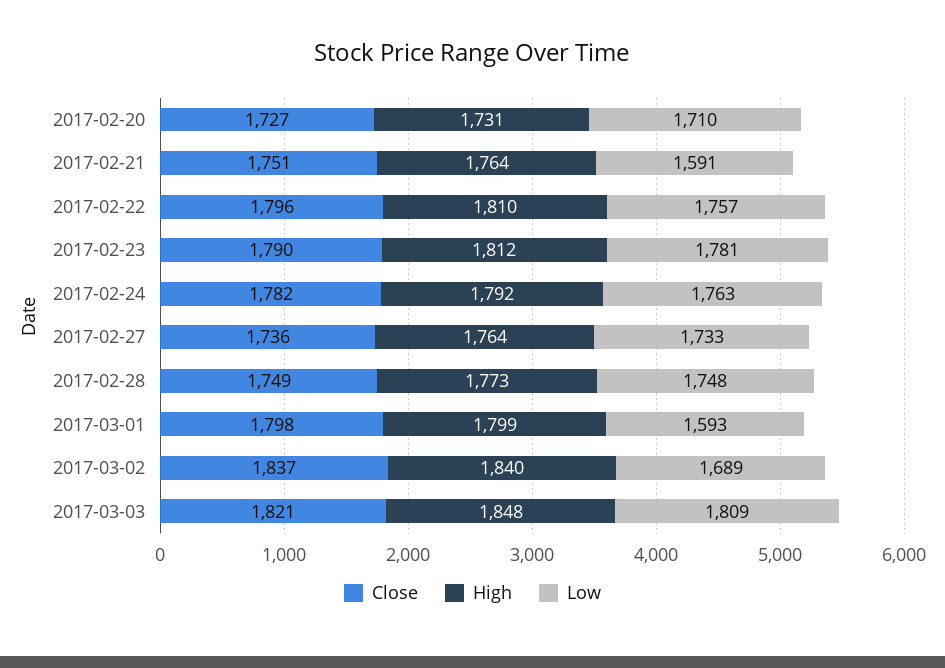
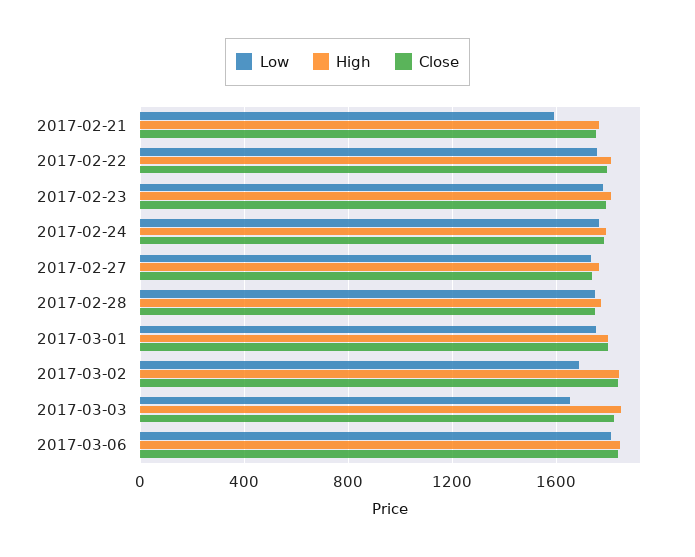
Close, 2017-02-20: 1727 -> none
High, 2017-02-20: 1731 -> none
Low, 2017-02-20: 1710 -> none
Low, 2017-03-01: 1593 -> 1750
Low, 2017-03-03: 1809 -> 1650
Low, 2017-03-06: none -> 1800
High, 2017-03-06: none -> 1850
Close, 2017-03-06: none -> 1850

